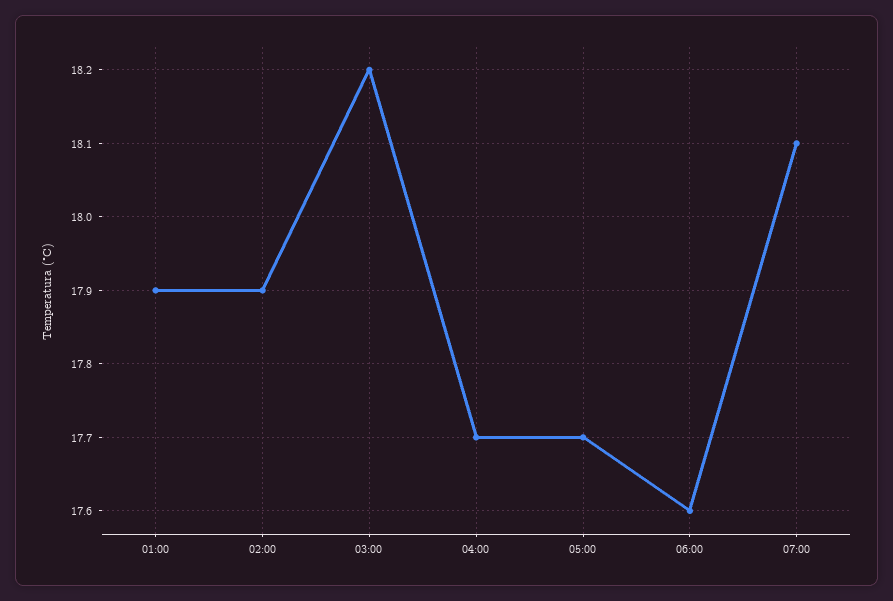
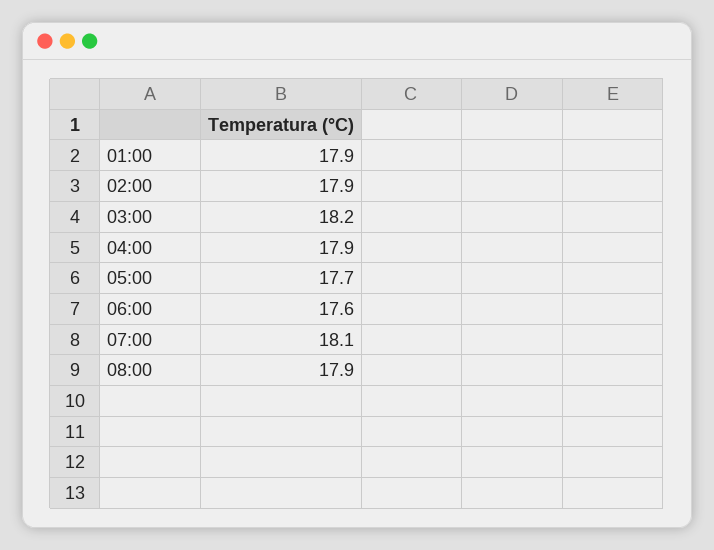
04:00: 17.7 -> 17.9
08:00: none -> 17.9

